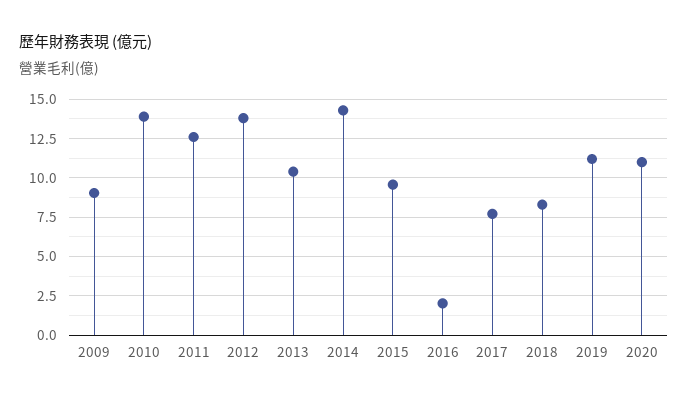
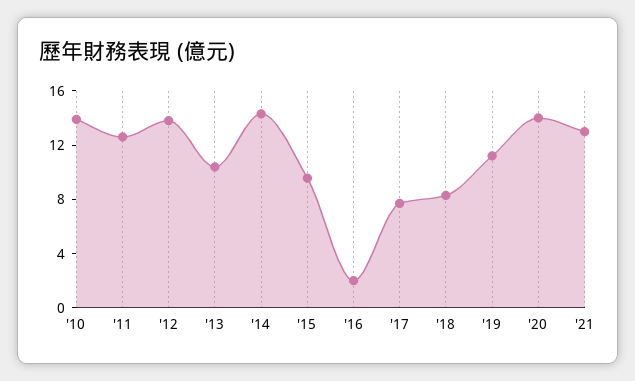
2009: 9 -> none
2020: 11 -> 14
'21: none -> 13

